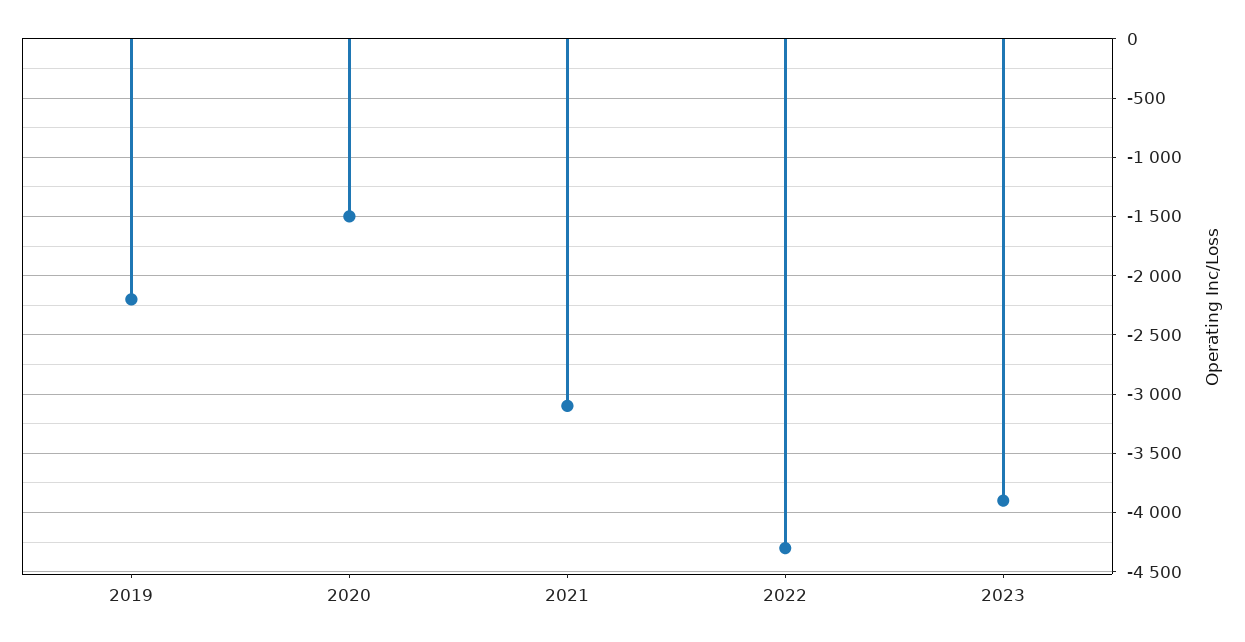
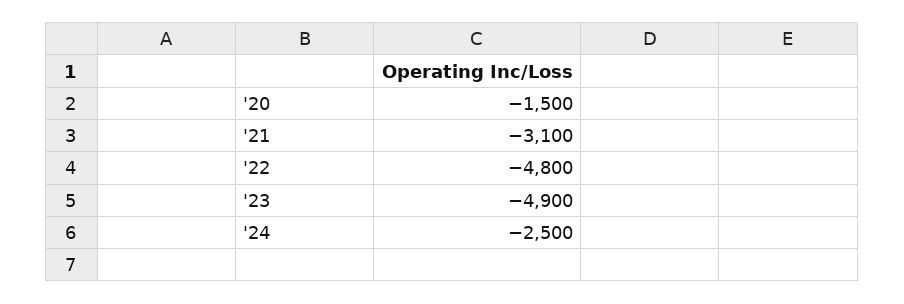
2019: -2200 -> none
2022: -4300 -> -4800
2023: -3900 -> -4900
'24: none -> -2500

